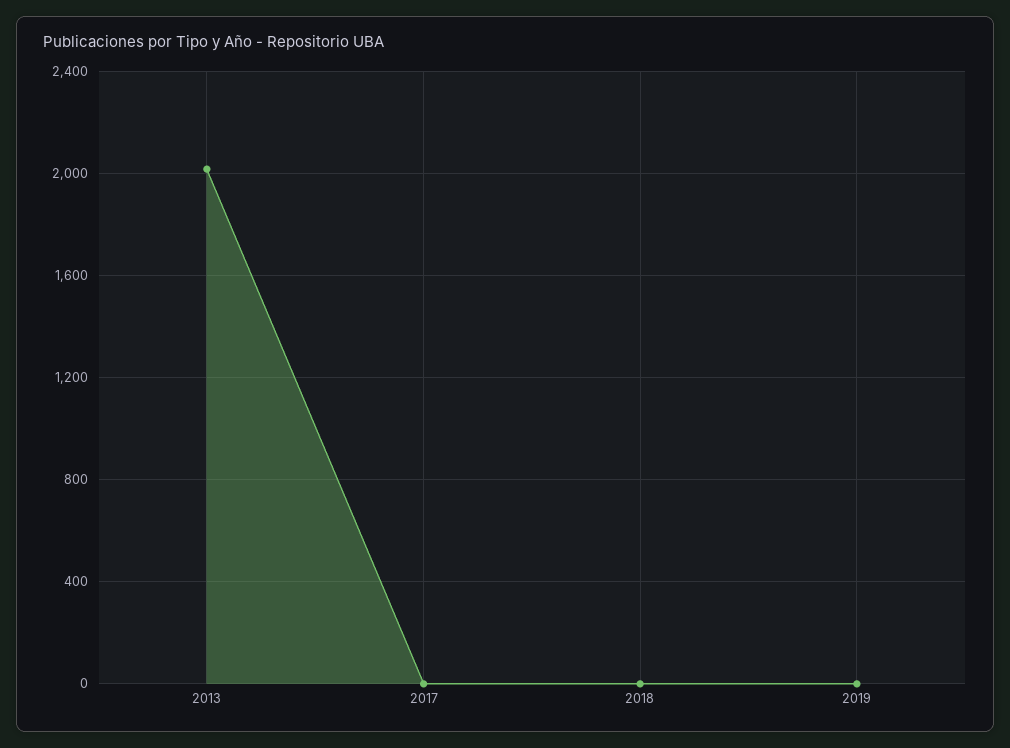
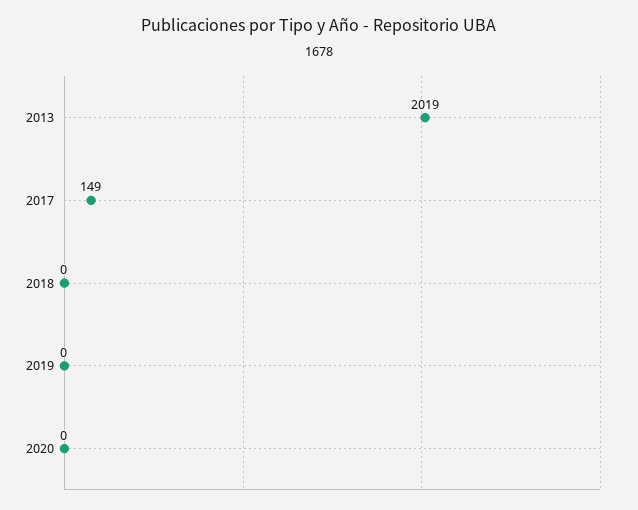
2017: 0 -> 149
2020: none -> 0

